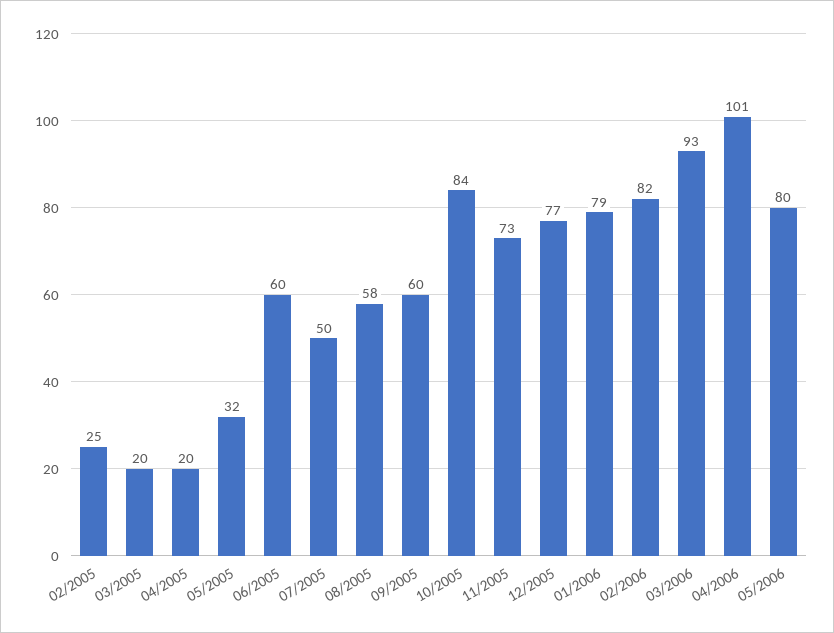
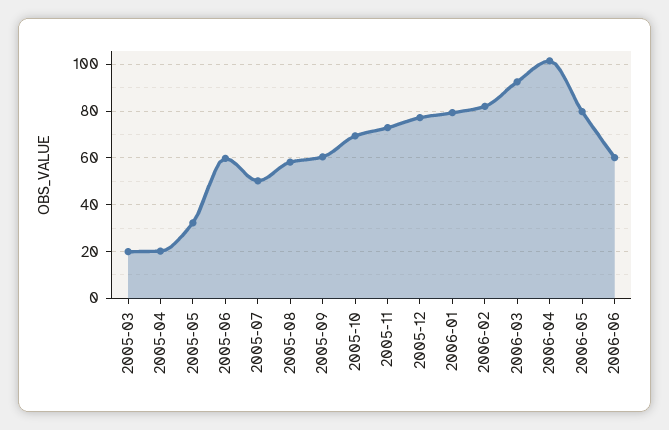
02/2005: 25 -> none
10/2005: 84 -> 70
2006-06: none -> 60

